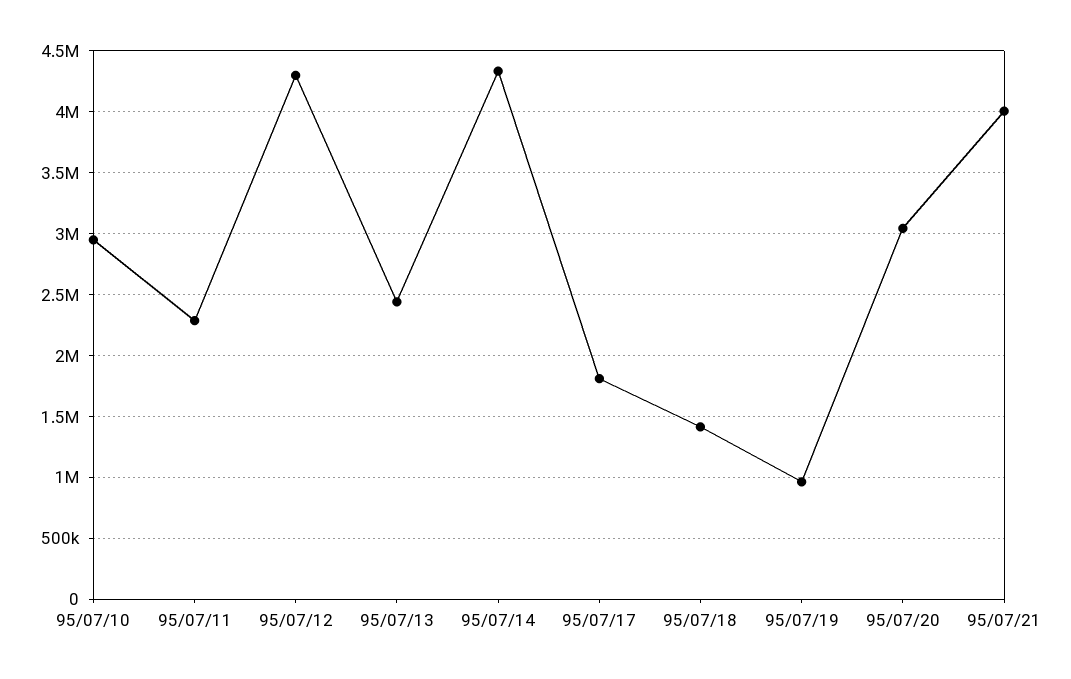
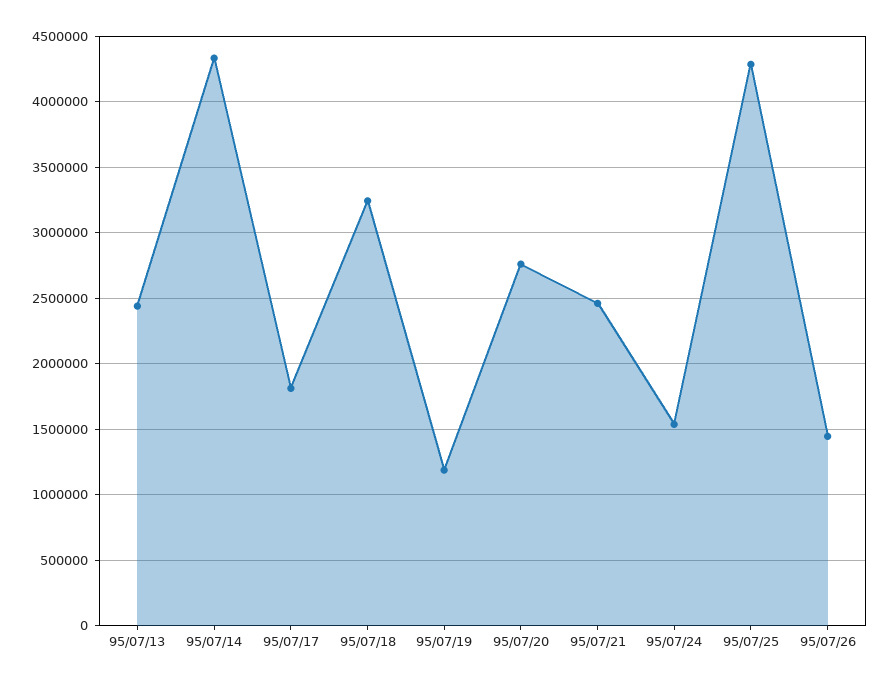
95/07/10: 2950000 -> none
95/07/11: 2300000 -> none
95/07/12: 4300000 -> none
95/07/18: 1400000 -> 3250000
95/07/19: 950000 -> 1200000
95/07/20: 3050000 -> 2750000
95/07/21: 4000000 -> 2450000
95/07/24: none -> 1550000
95/07/25: none -> 4300000
95/07/26: none -> 1450000

